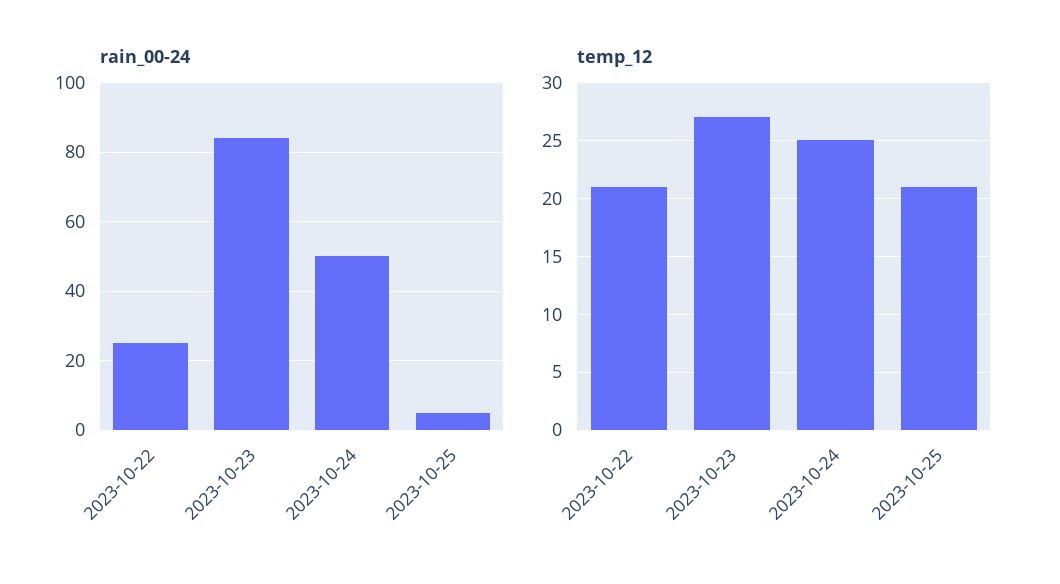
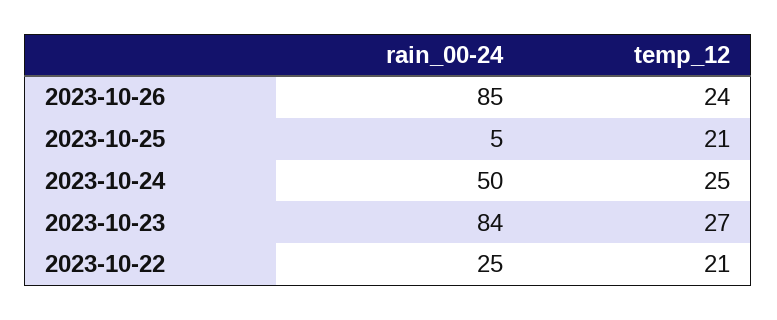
rain_00-24, 2023-10-26: none -> 85
temp_12, 2023-10-26: none -> 24

